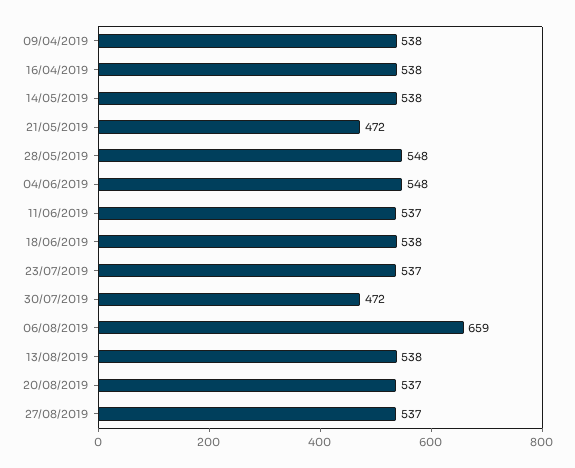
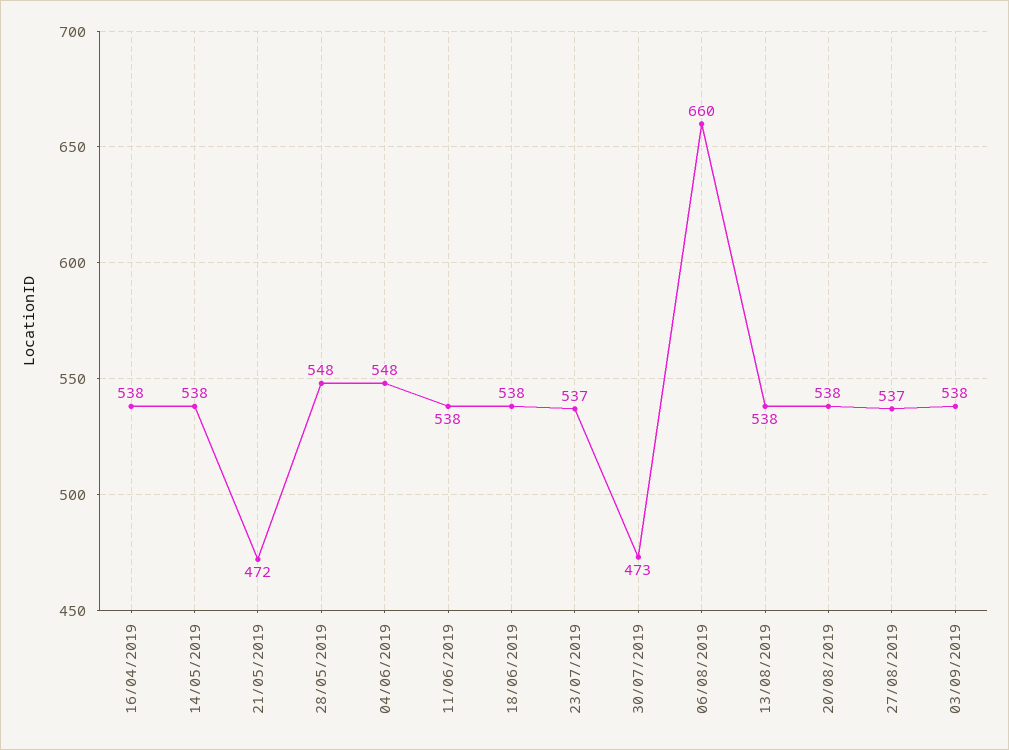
09/04/2019: 538 -> none
11/06/2019: 537 -> 538
30/07/2019: 472 -> 473
06/08/2019: 659 -> 660
20/08/2019: 537 -> 538
03/09/2019: none -> 538

